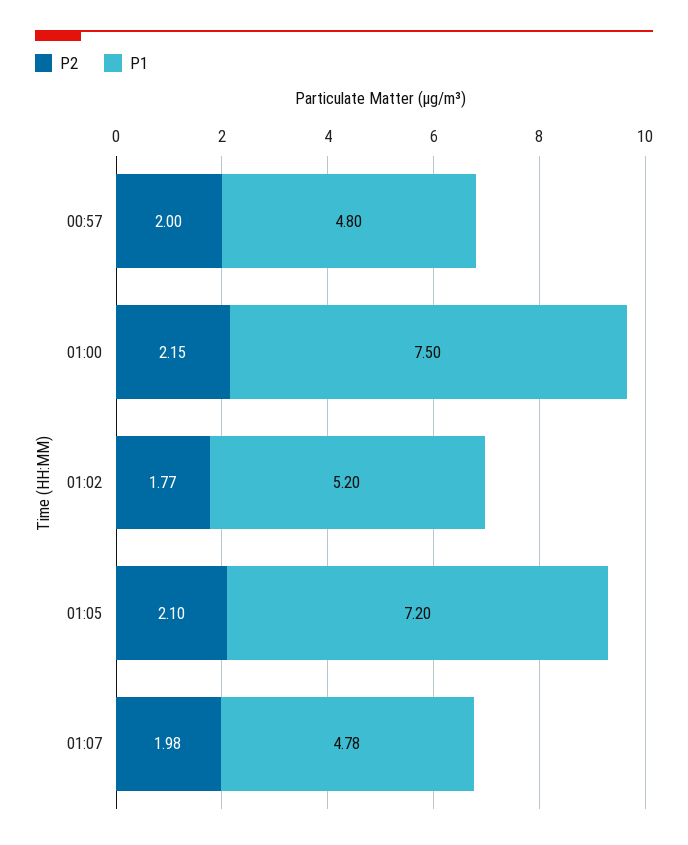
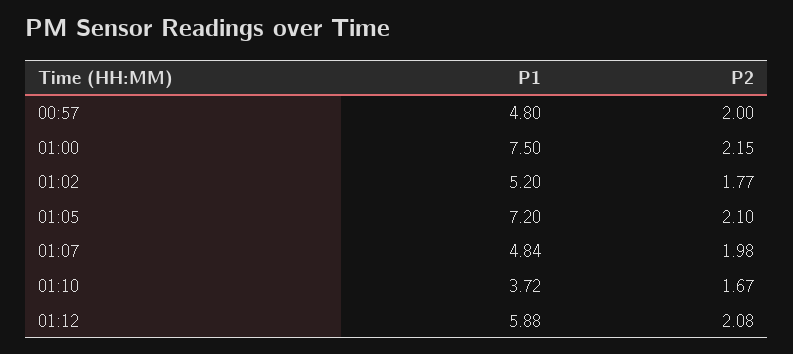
P1, 01:07: 4.78 -> 4.84
P1, 01:10: none -> 3.72
P2, 01:10: none -> 1.67
P1, 01:12: none -> 5.88
P2, 01:12: none -> 2.08

